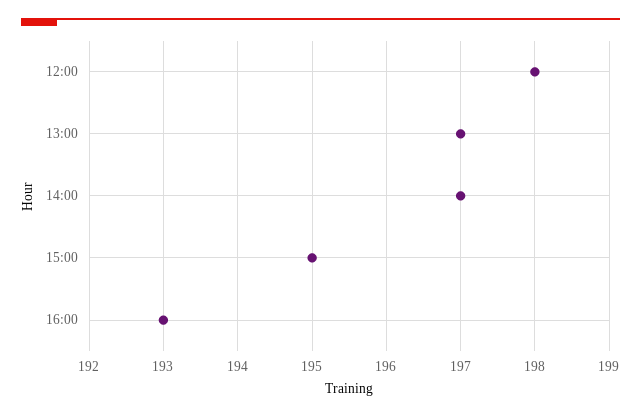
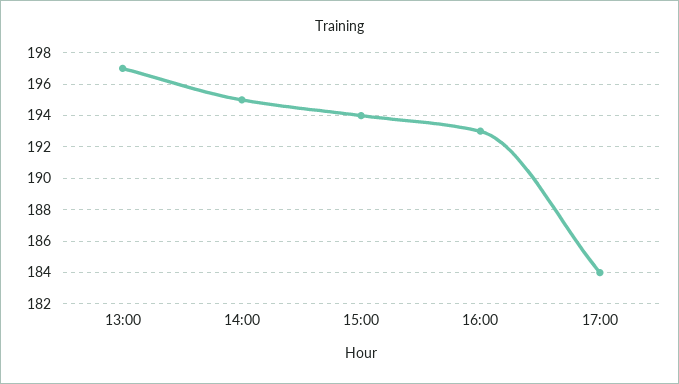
12:00: 198 -> none
14:00: 197 -> 195
15:00: 195 -> 194
17:00: none -> 184

